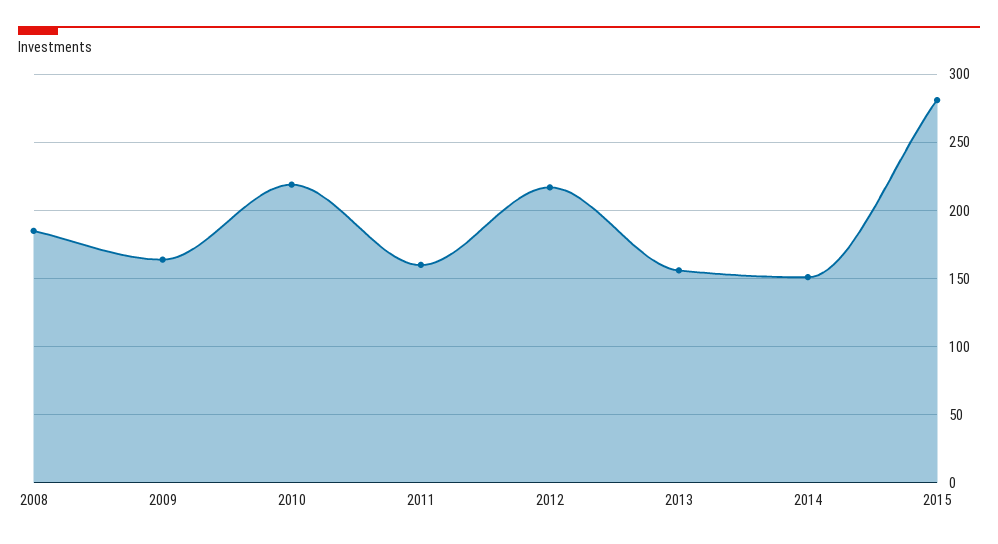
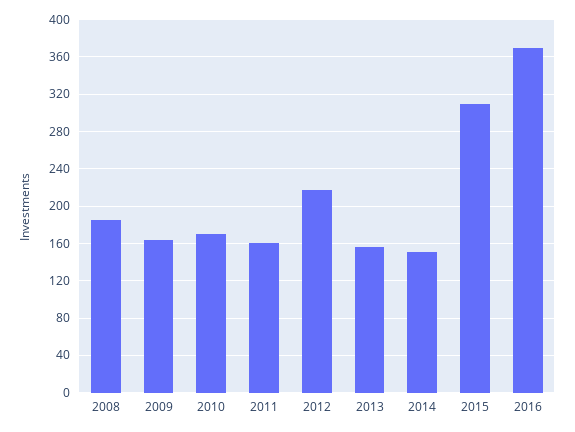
2010: 220 -> 170
2015: 280 -> 310
2016: none -> 370

